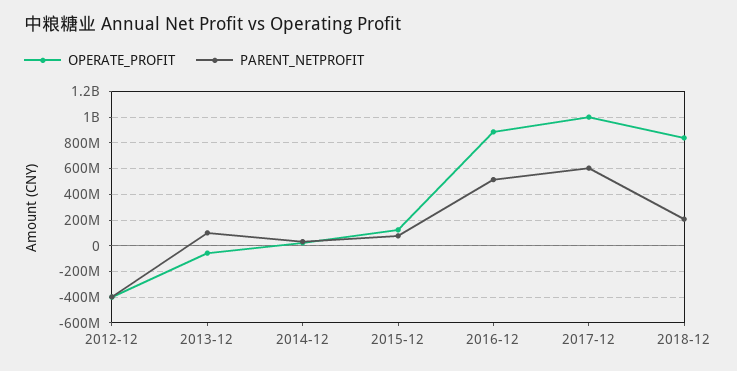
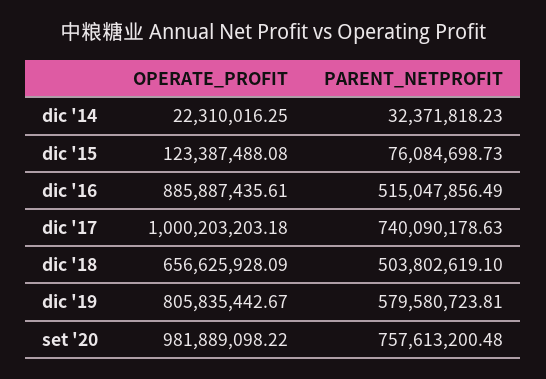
OPERATE_PROFIT, 2012-12: -400000000 -> none
PARENT_NETPROFIT, 2012-12: -400000000 -> none
OPERATE_PROFIT, 2013-12: -50000000 -> none
PARENT_NETPROFIT, 2013-12: 100000000 -> none
PARENT_NETPROFIT, 2017-12: 600000000 -> 740090178.63
OPERATE_PROFIT, 2018-12: 850000000 -> 656625928.09
PARENT_NETPROFIT, 2018-12: 200000000 -> 503802619.1
OPERATE_PROFIT, dic '19: none -> 805835442.67
PARENT_NETPROFIT, dic '19: none -> 579580723.81
OPERATE_PROFIT, set '20: none -> 981889098.22
PARENT_NETPROFIT, set '20: none -> 757613200.48

